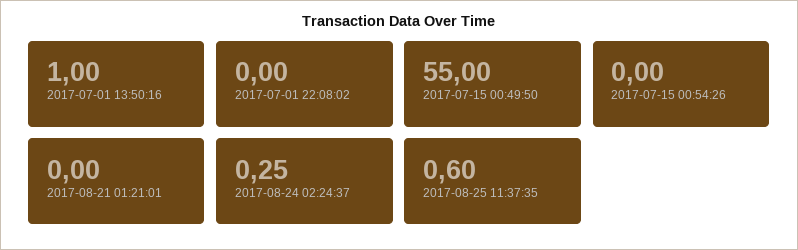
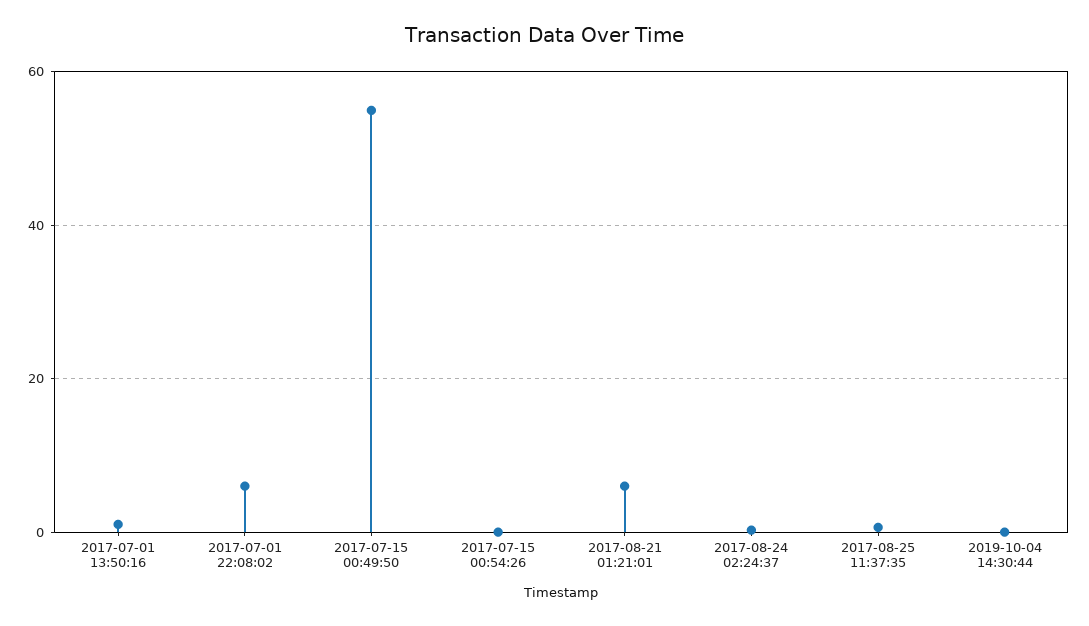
2017-07-01 22:08:02: 0 -> 6
2017-08-21 01:21:01: 0 -> 6
2019-10-04 14:30:44: none -> 0

